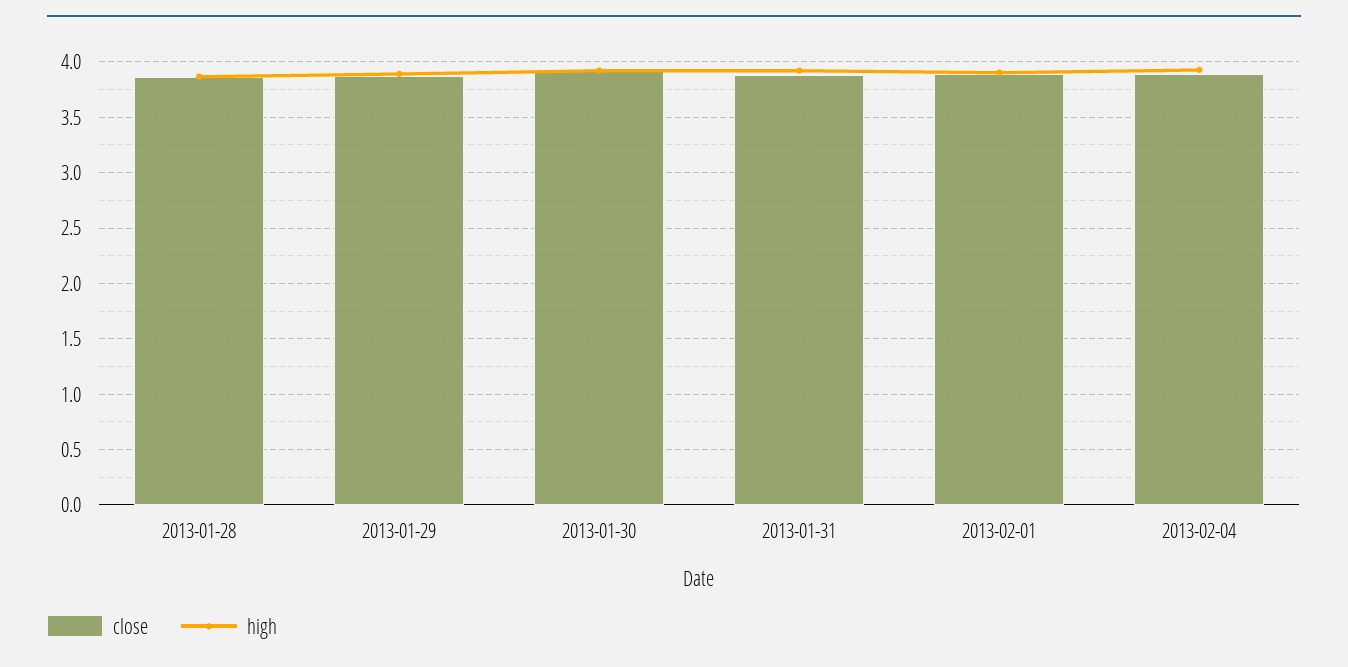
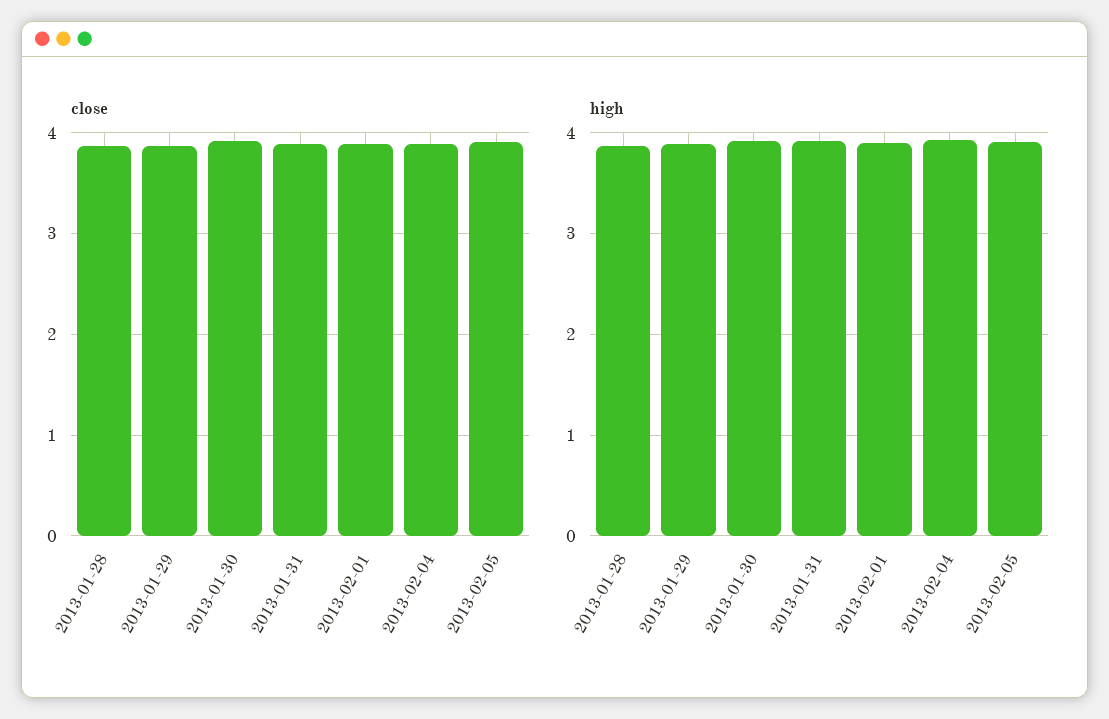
close, 2013-02-05: none -> 3.9
high, 2013-02-05: none -> 3.9

